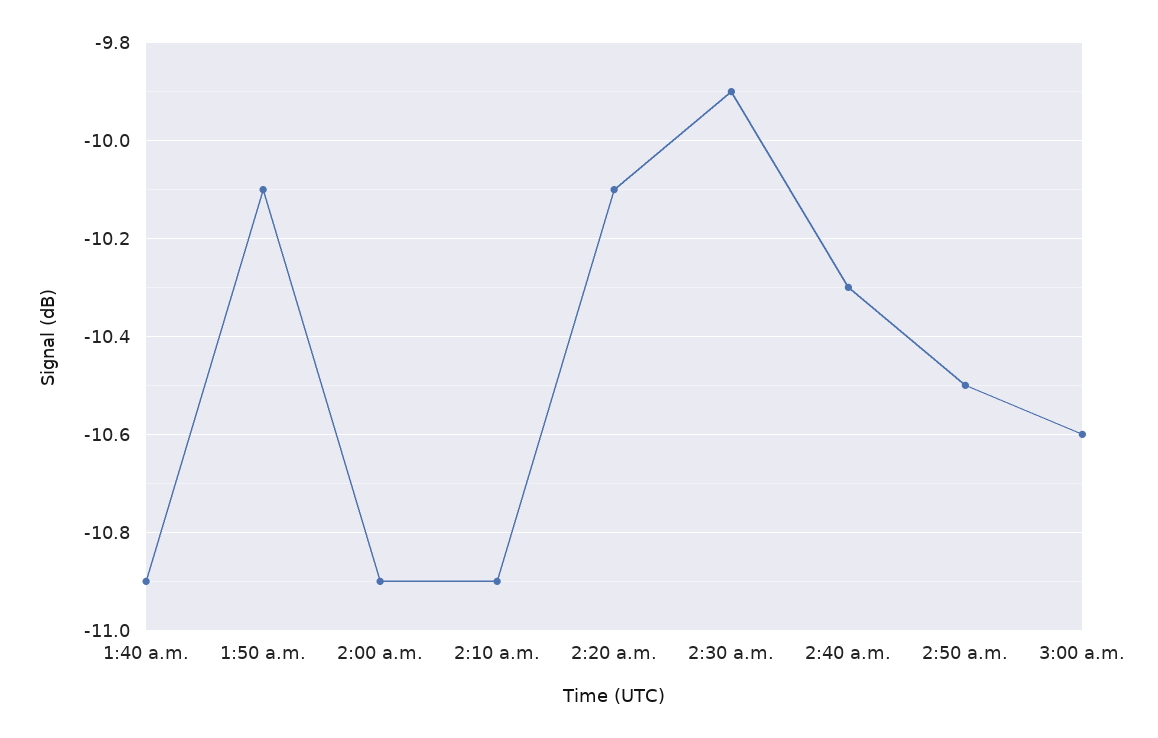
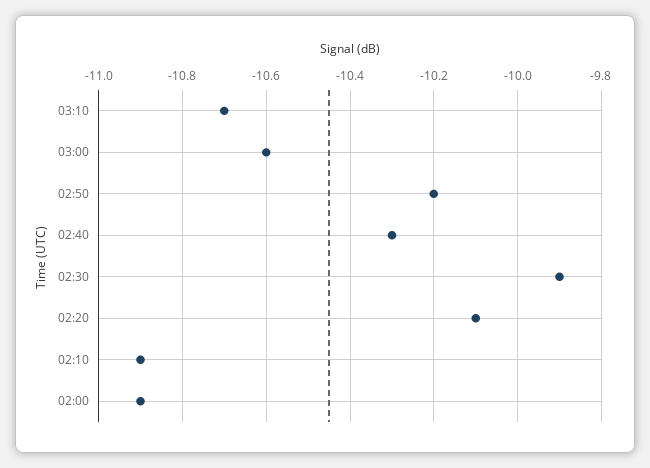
1:40 a.m.: -10.9 -> none
1:50 a.m.: -10.1 -> none
2:50 a.m.: -10.5 -> -10.2
03:10: none -> -10.7

